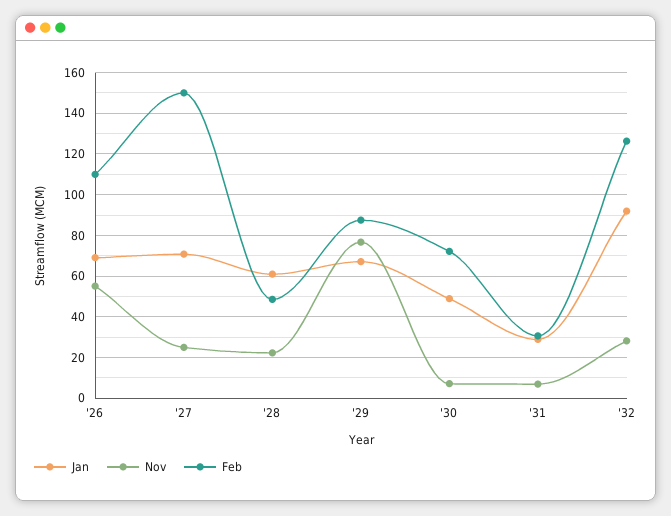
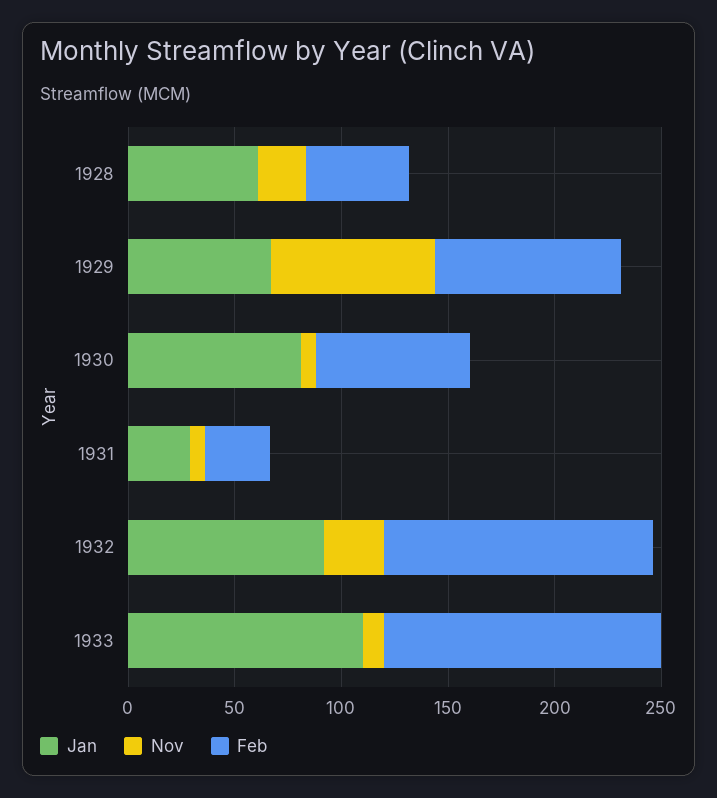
Jan, '26: 70 -> none
Nov, '26: 55 -> none
Feb, '26: 110 -> none
Jan, '27: 70 -> none
Nov, '27: 25 -> none
Feb, '27: 150 -> none
Jan, '30: 50 -> 80
Jan, 1933: none -> 110
Nov, 1933: none -> 10
Feb, 1933: none -> 130

